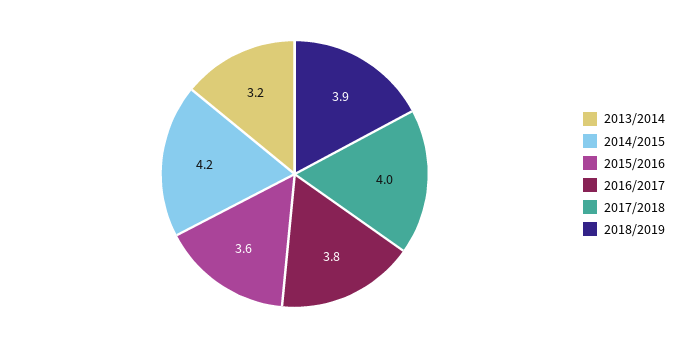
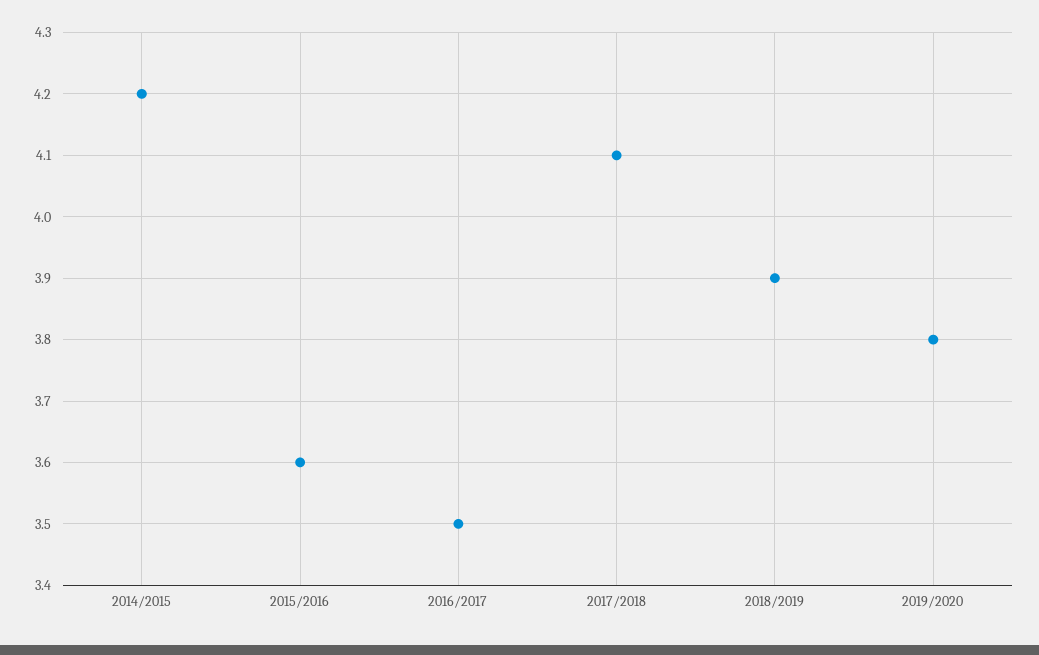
2013/2014: 3.2 -> none
2016/2017: 3.8 -> 3.5
2017/2018: 4 -> 4.1
2019/2020: none -> 3.8

